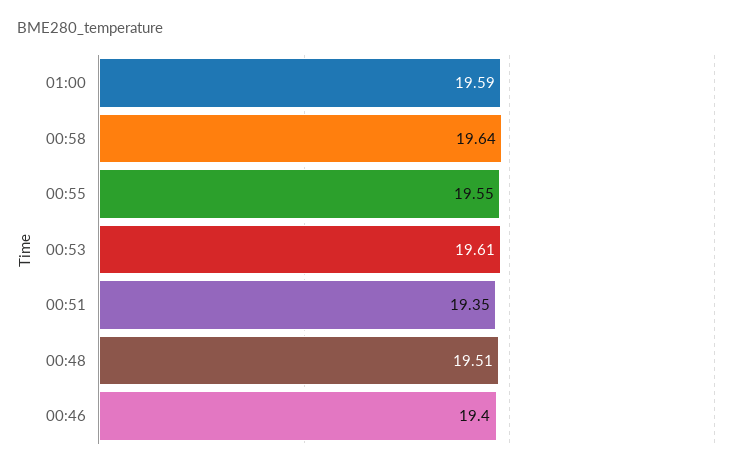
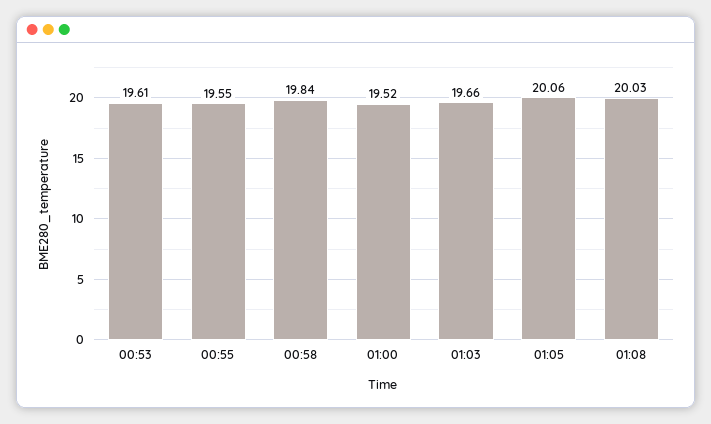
01:00: 19.59 -> 19.52
00:58: 19.64 -> 19.84
00:51: 19.35 -> none
00:48: 19.51 -> none
00:46: 19.4 -> none
01:03: none -> 19.66
01:05: none -> 20.06
01:08: none -> 20.03

